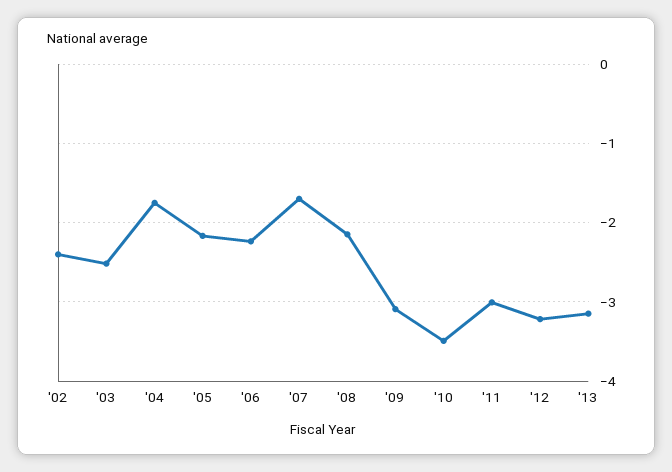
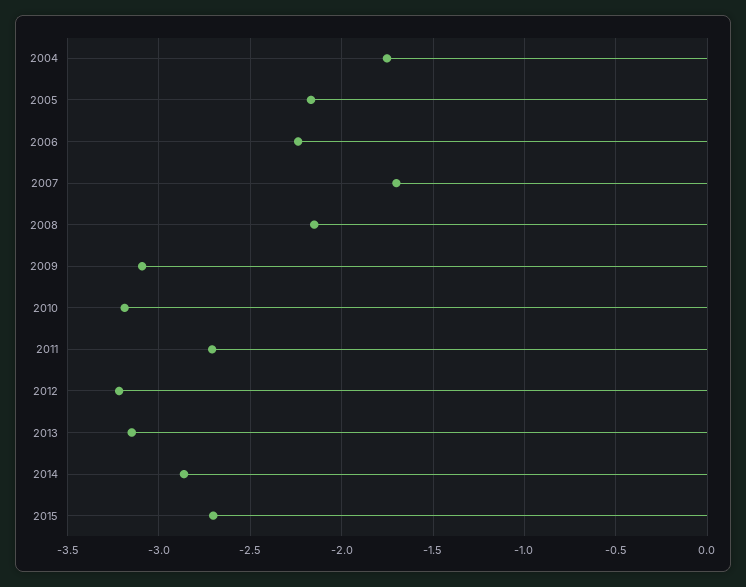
'02: -2.4 -> none
'03: -2.5 -> none
'10: -3.5 -> -3.2
'11: -3 -> -2.7
2014: none -> -2.85
2015: none -> -2.7

